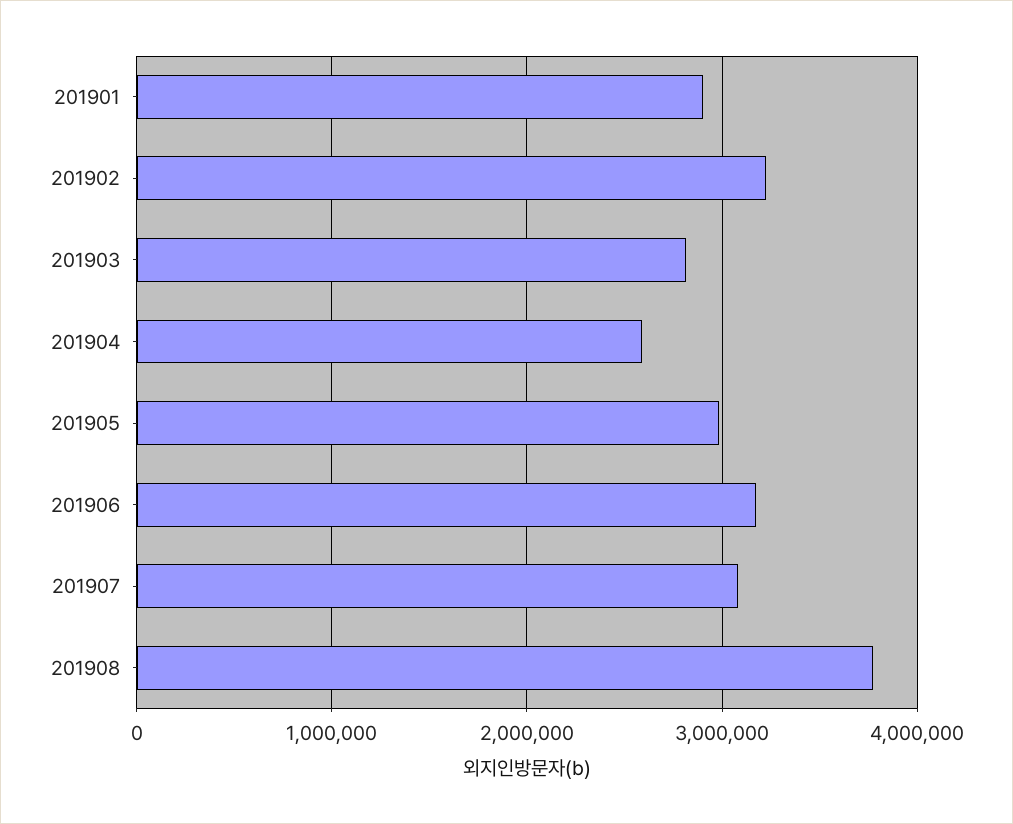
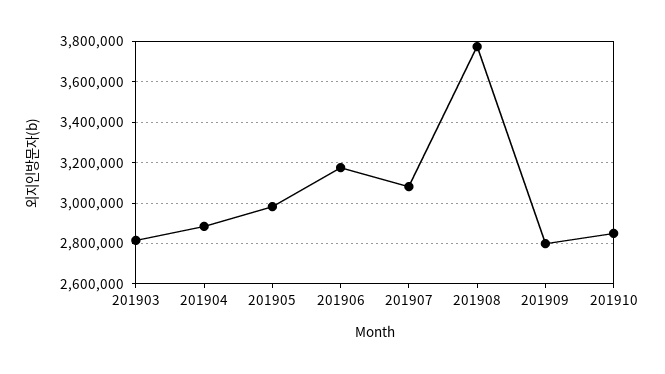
201901: 2900000 -> none
201902: 3200000 -> none
201904: 2600000 -> 2900000
201909: none -> 2800000
201910: none -> 2850000

